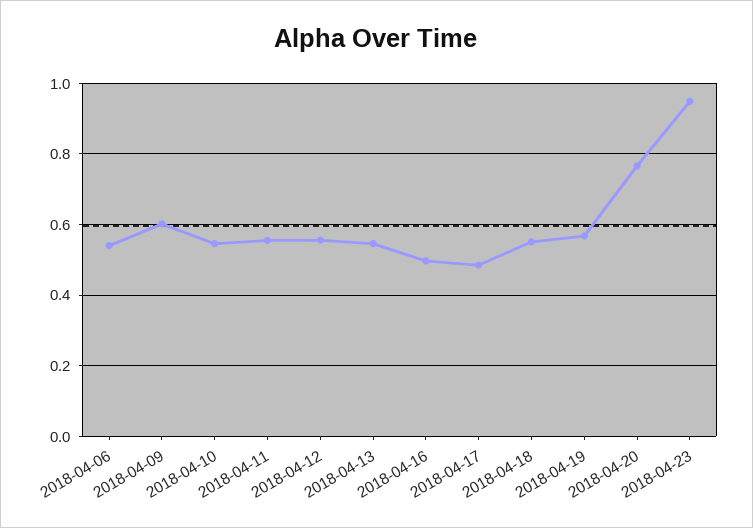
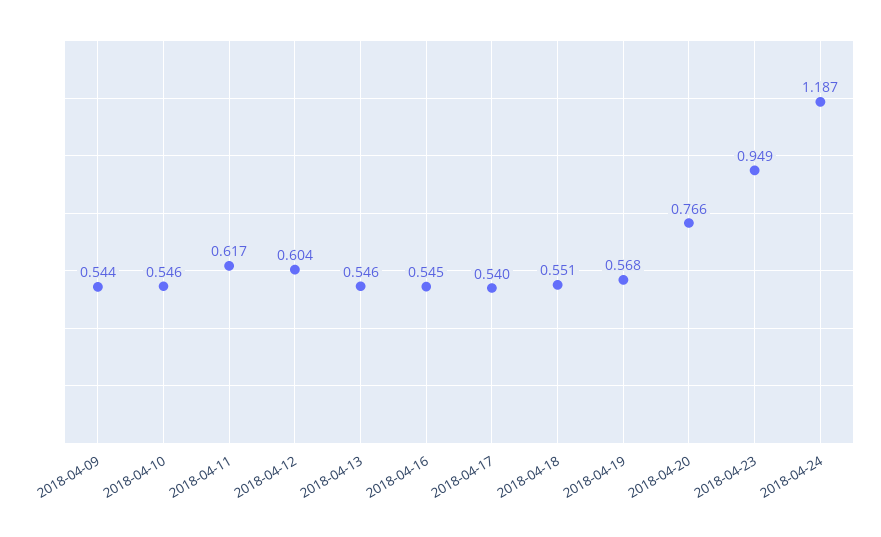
2018-04-06: 0.54 -> none
2018-04-09: 0.6 -> 0.544
2018-04-11: 0.56 -> 0.617
2018-04-12: 0.56 -> 0.604
2018-04-16: 0.5 -> 0.545
2018-04-17: 0.48 -> 0.54
2018-04-24: none -> 1.187

